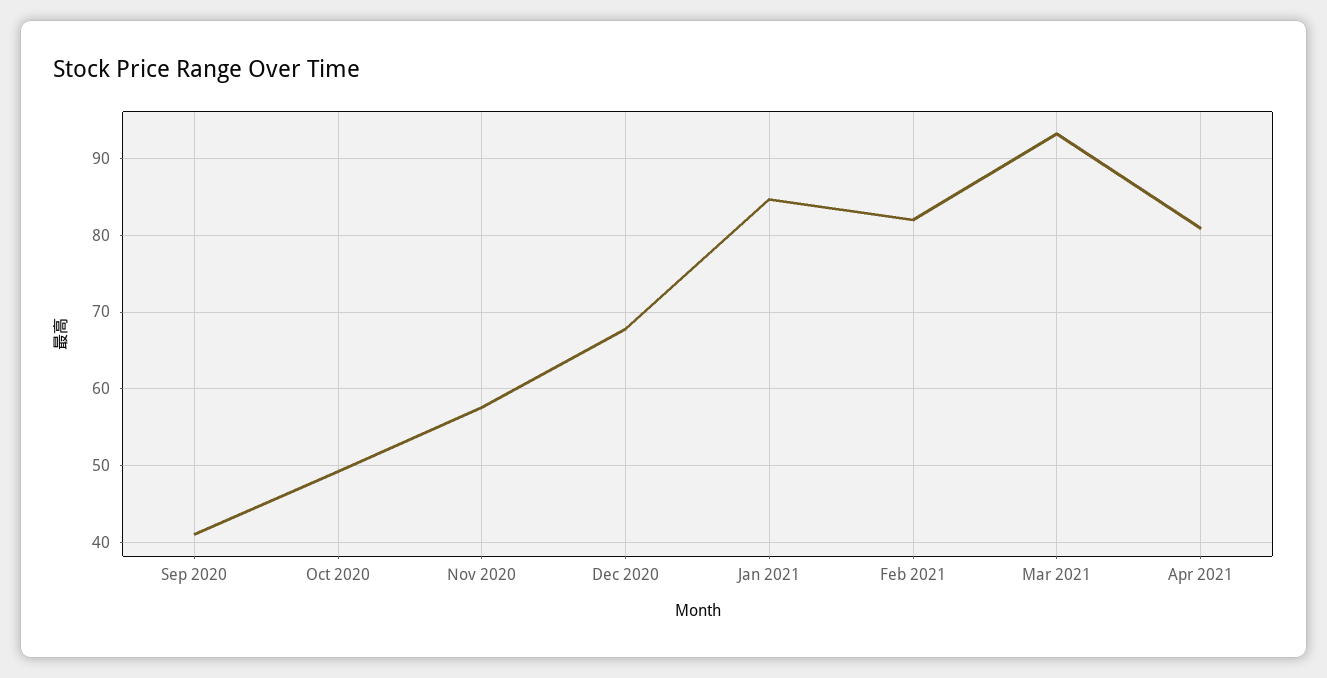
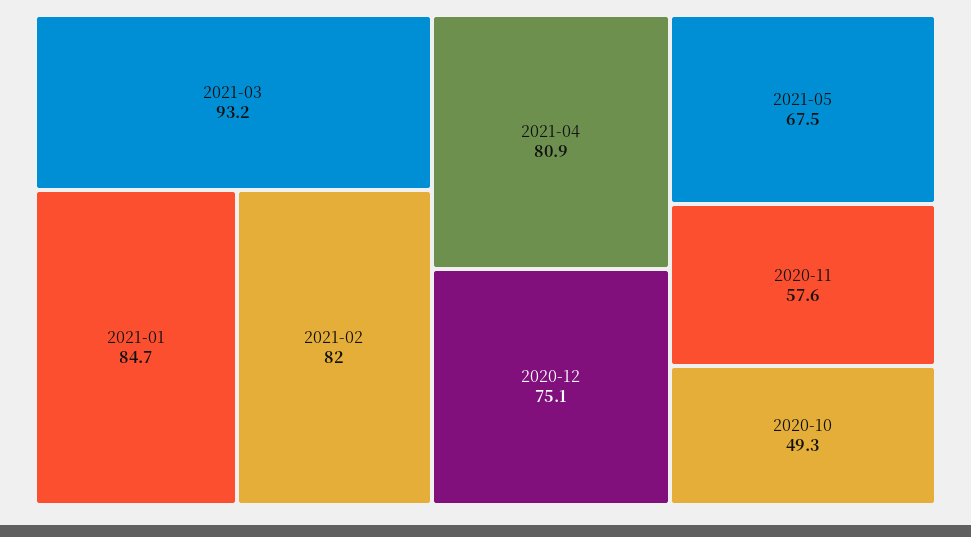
Sep 2020: 41 -> none
Dec 2020: 68 -> 75.1
2021-05: none -> 67.5

